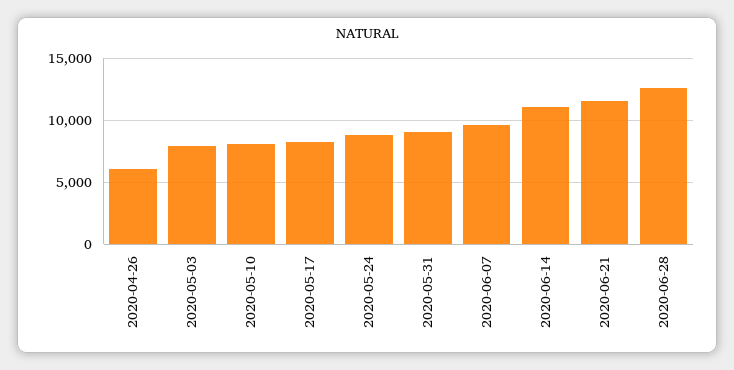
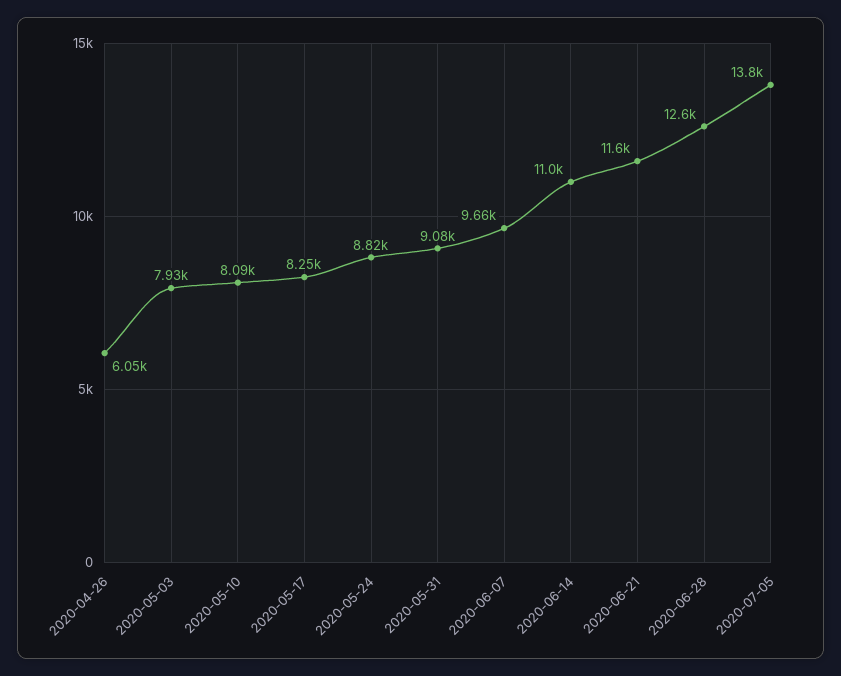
2020-07-05: none -> 13800

